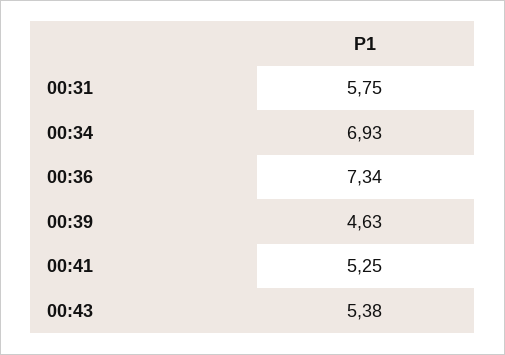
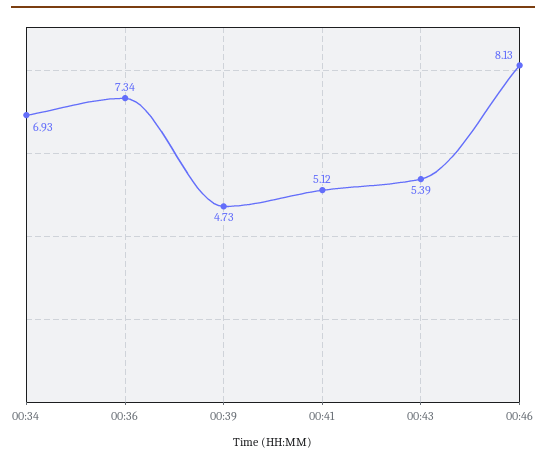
00:31: 5.75 -> none
00:39: 4.63 -> 4.73
00:41: 5.25 -> 5.12
00:43: 5.38 -> 5.39
00:46: none -> 8.13

